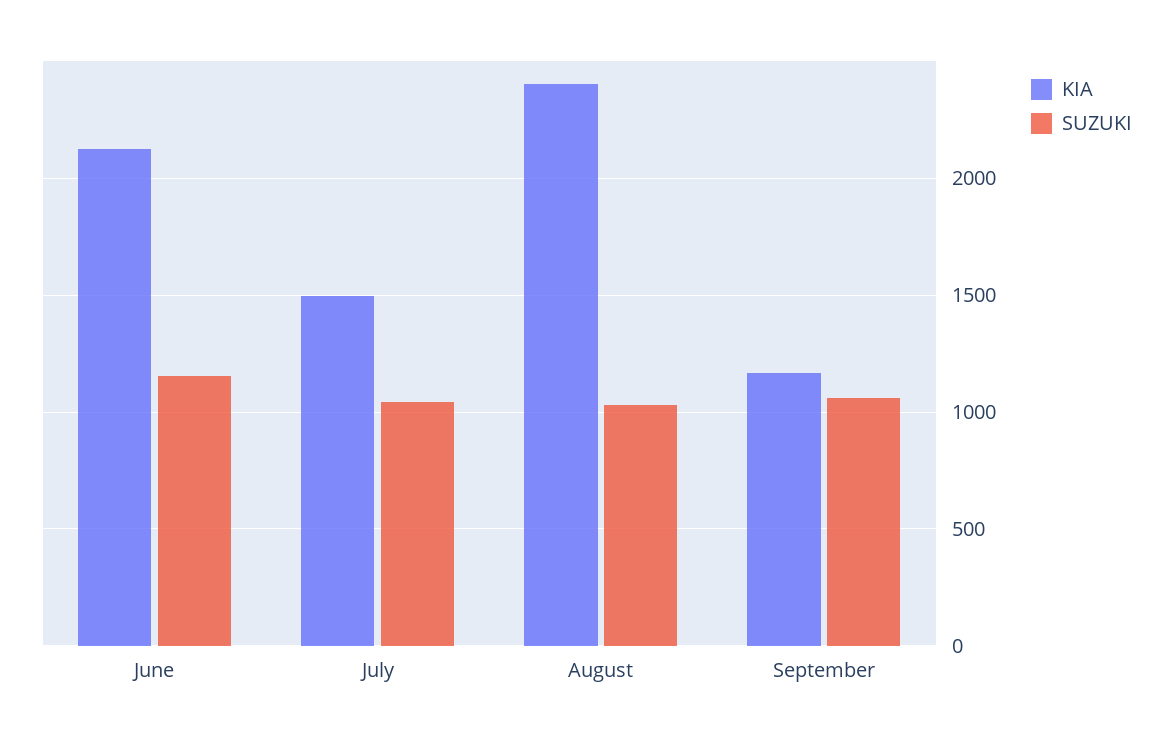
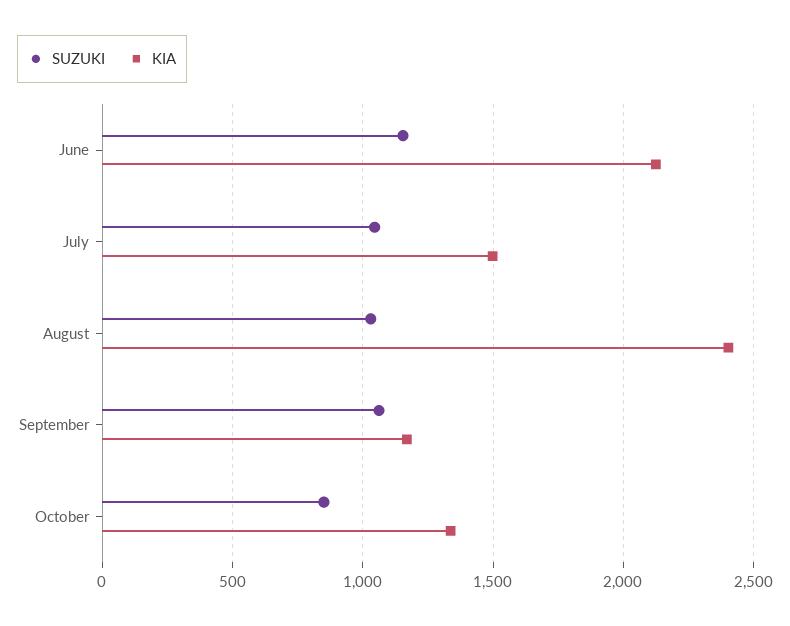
SUZUKI, October: none -> 850
KIA, October: none -> 1350

